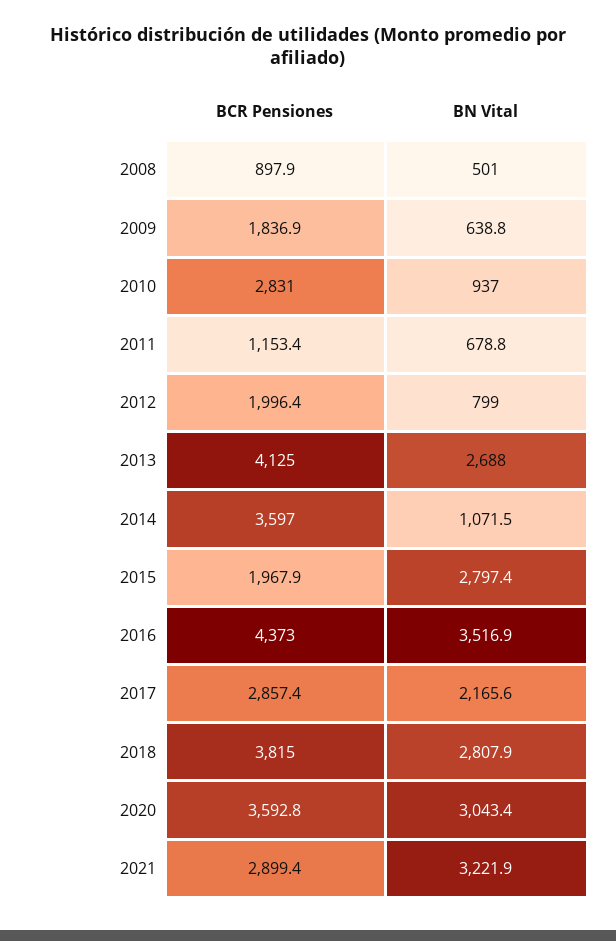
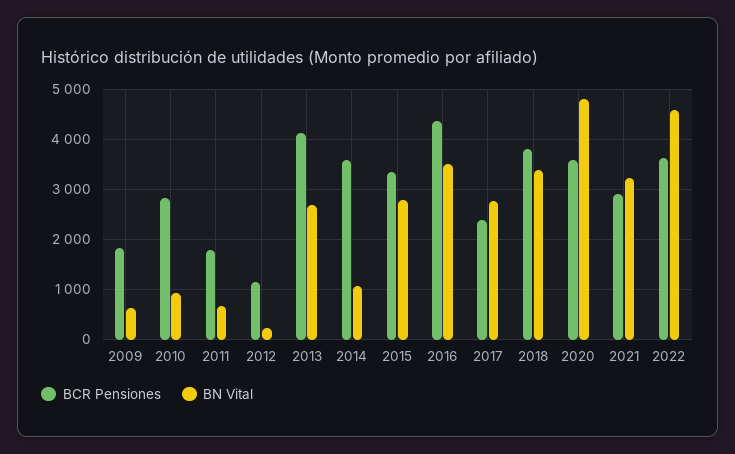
BCR Pensiones, 2008: 897.9 -> none
BN Vital, 2008: 501 -> none
BCR Pensiones, 2011: 1153.4 -> 1800
BCR Pensiones, 2012: 1996.4 -> 1200
BN Vital, 2012: 799 -> 200
BCR Pensiones, 2015: 1967.9 -> 3400
BCR Pensiones, 2017: 2857.4 -> 2400
BN Vital, 2017: 2165.6 -> 2800
BN Vital, 2018: 2807.9 -> 3400
BN Vital, 2020: 3043.4 -> 4800
BCR Pensiones, 2022: none -> 3600
BN Vital, 2022: none -> 4600

